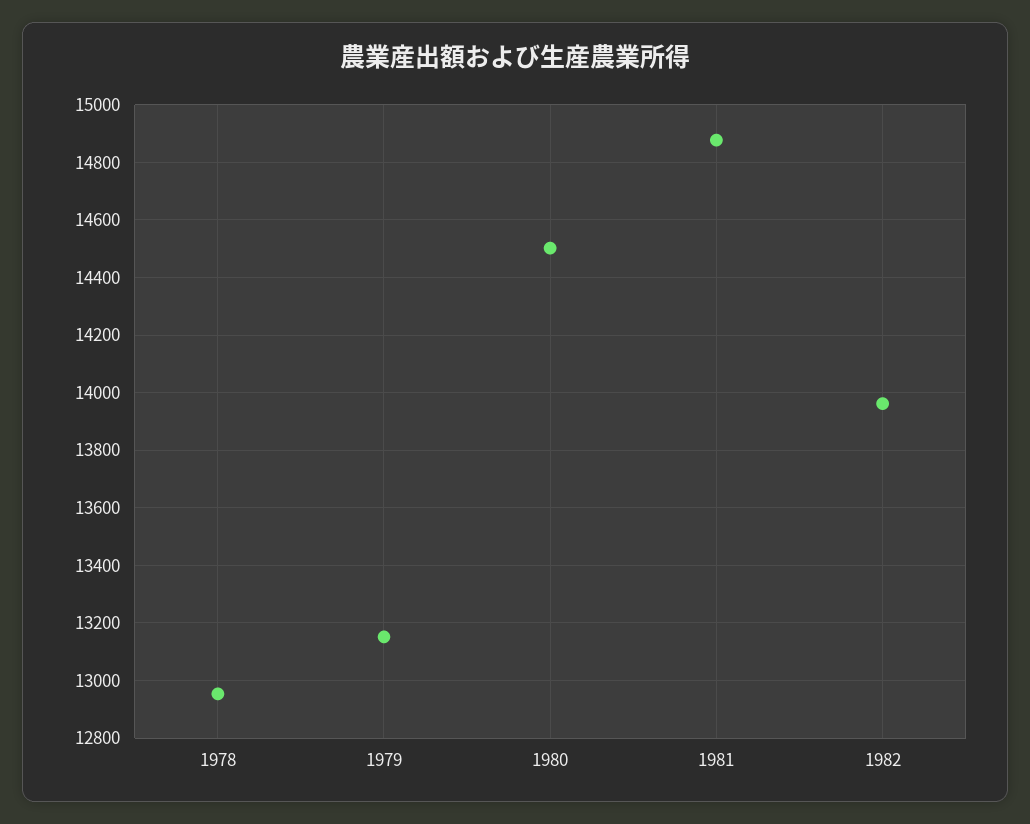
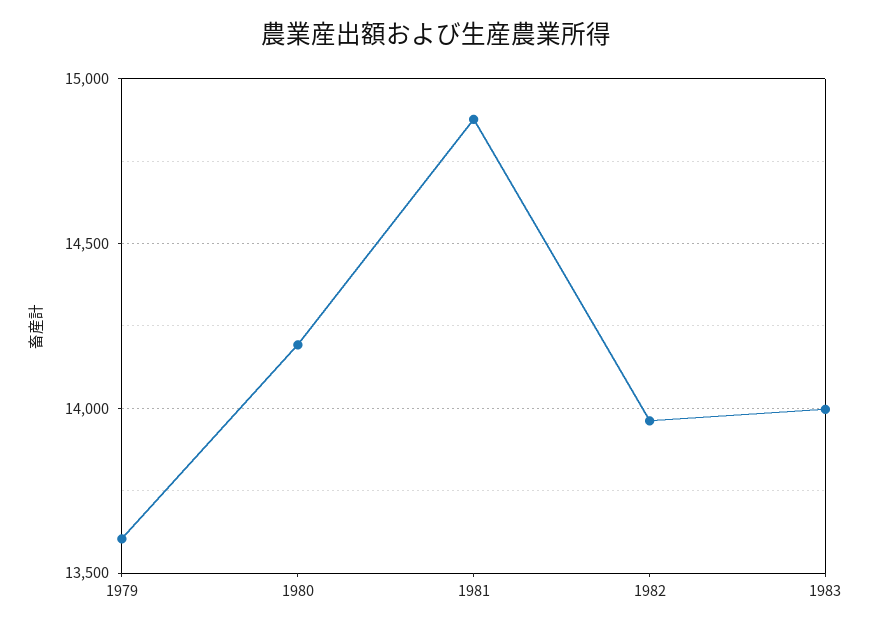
1978: 12950 -> none
1979: 13150 -> 13600
1980: 14500 -> 14200
1983: none -> 14000

